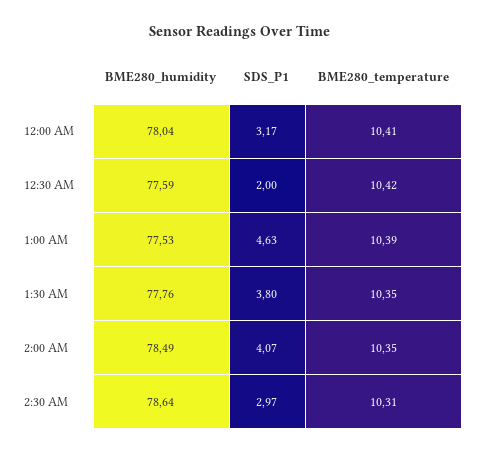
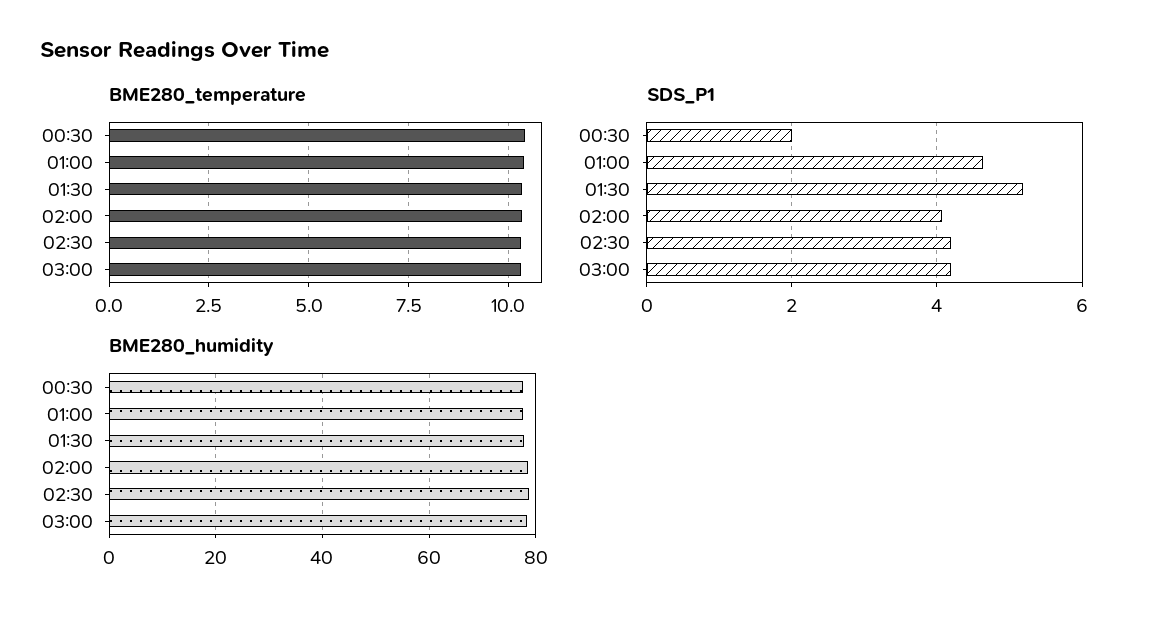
BME280_humidity, 12:00 AM: 78.04 -> none
SDS_P1, 12:00 AM: 3.17 -> none
BME280_temperature, 12:00 AM: 10.41 -> none
SDS_P1, 1:30 AM: 3.8 -> 5.2
SDS_P1, 2:30 AM: 2.97 -> 4.2
BME280_temperature, 03:00: none -> 10.25
SDS_P1, 03:00: none -> 4.2
BME280_humidity, 03:00: none -> 78

